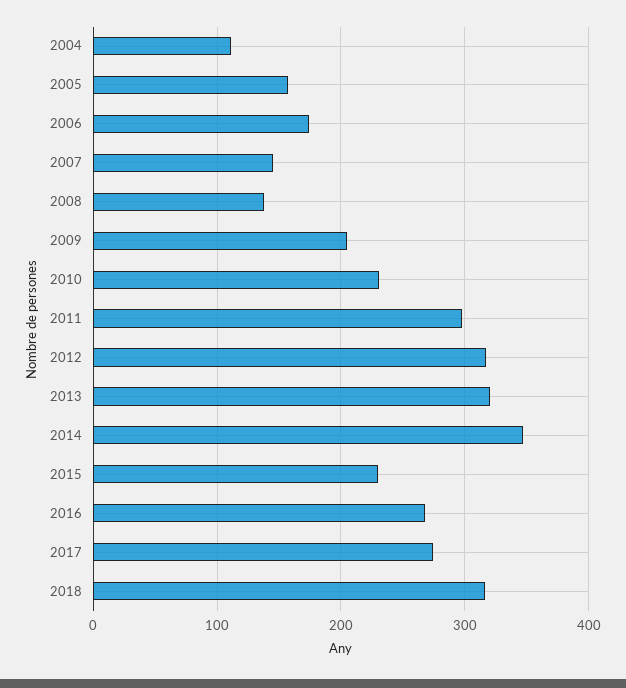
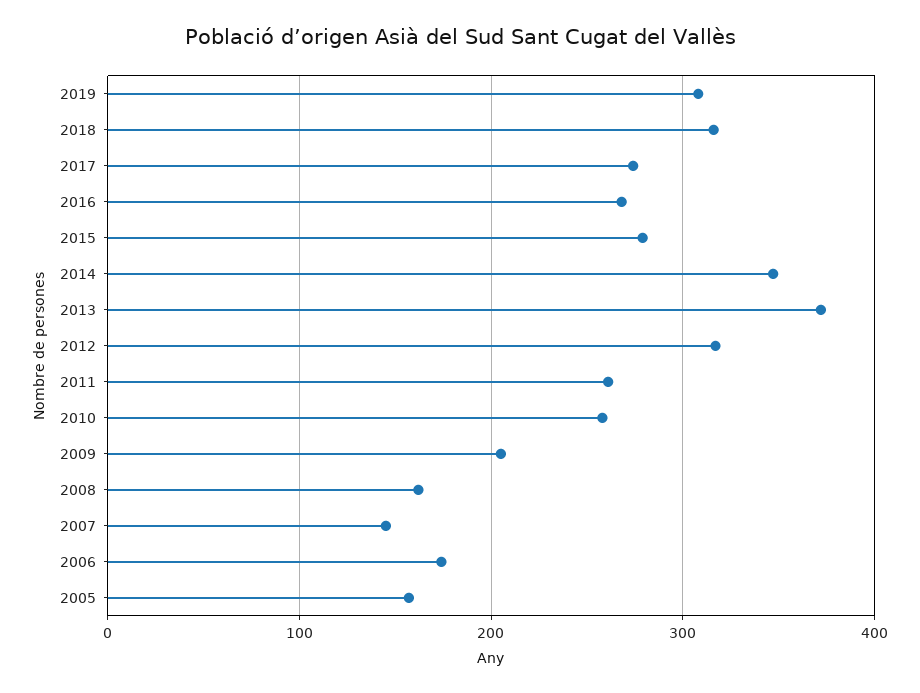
2004: 110 -> none
2008: 140 -> 160
2010: 230 -> 260
2011: 300 -> 260
2013: 320 -> 370
2015: 230 -> 280
2019: none -> 310

